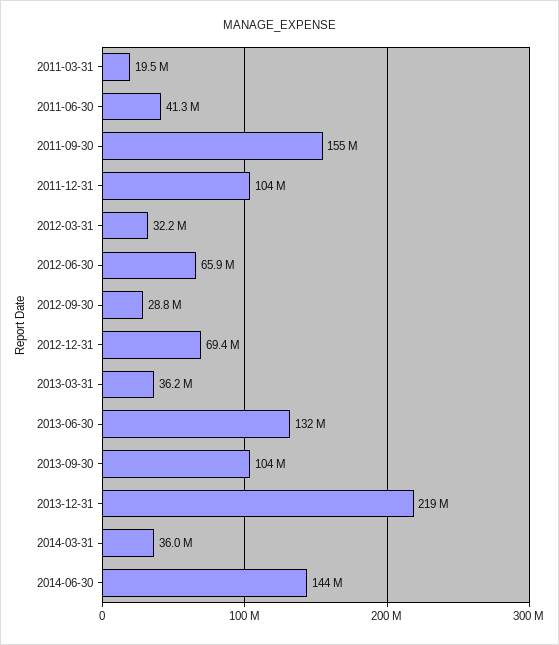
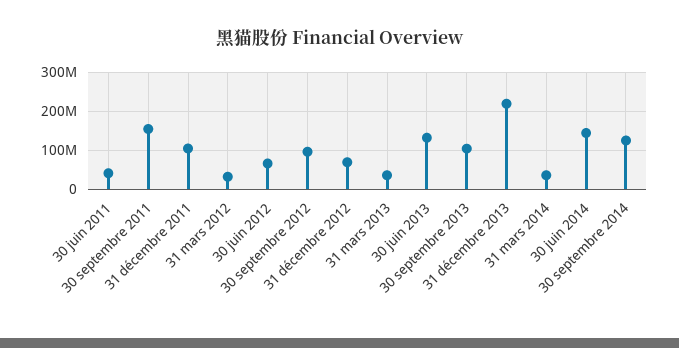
2011-03-31: 19500000 -> none
2012-09-30: 28800000 -> 100000000
30 septembre 2014: none -> 120000000

